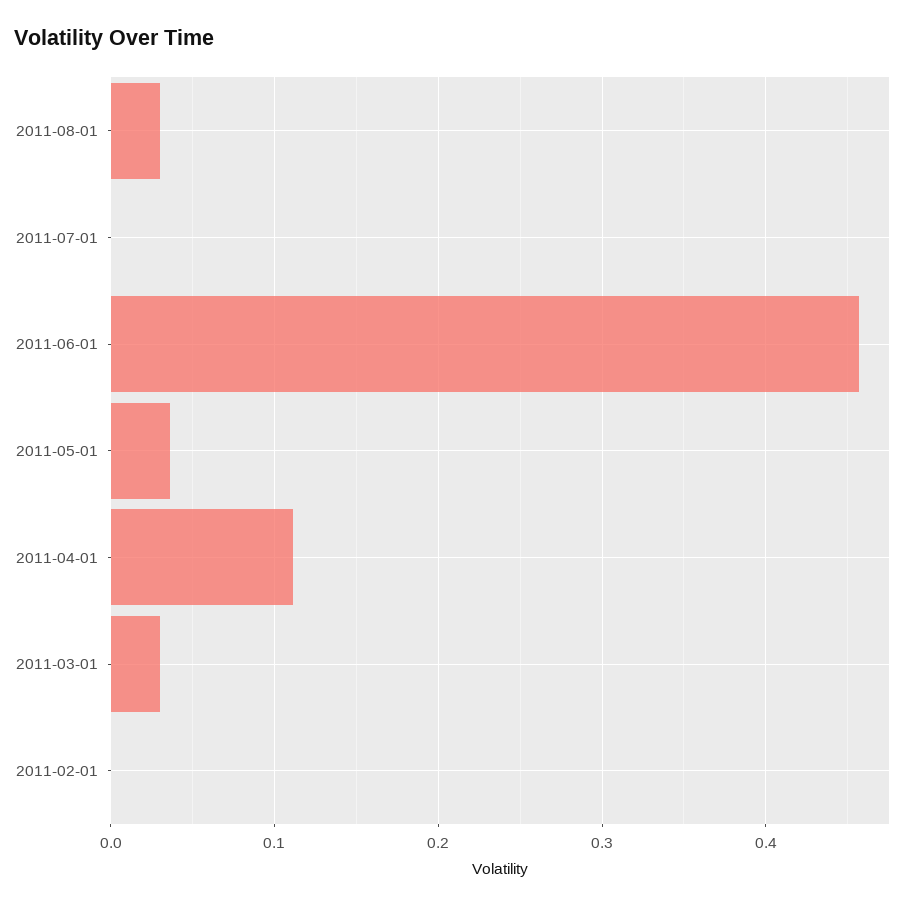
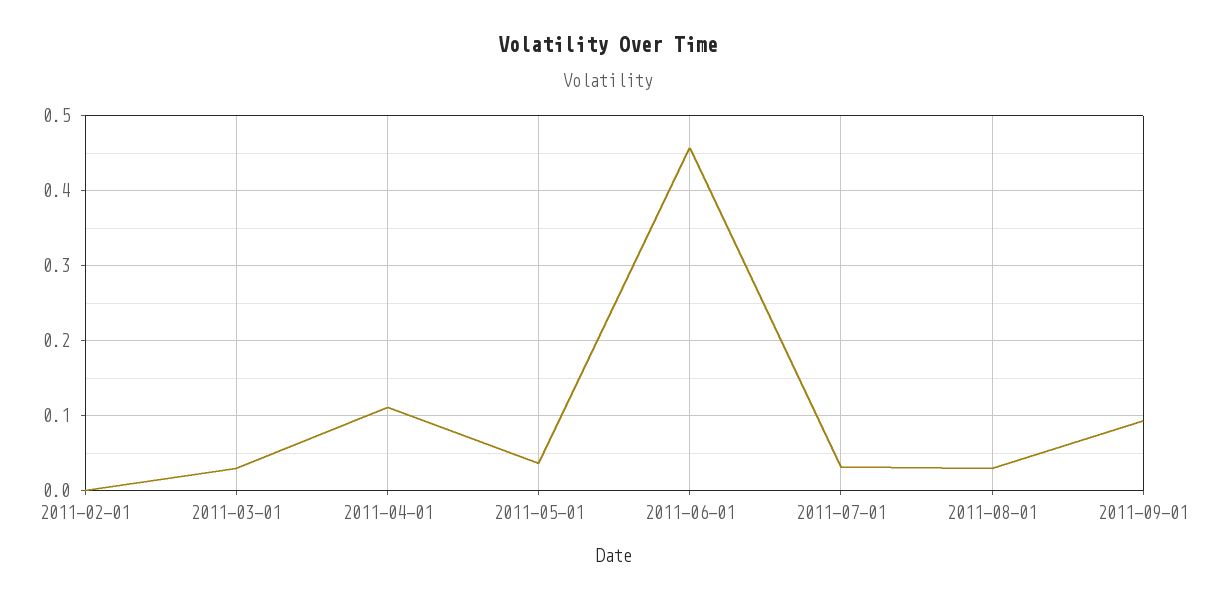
2011-07-01: 0 -> 0.03
2011-09-01: none -> 0.09

